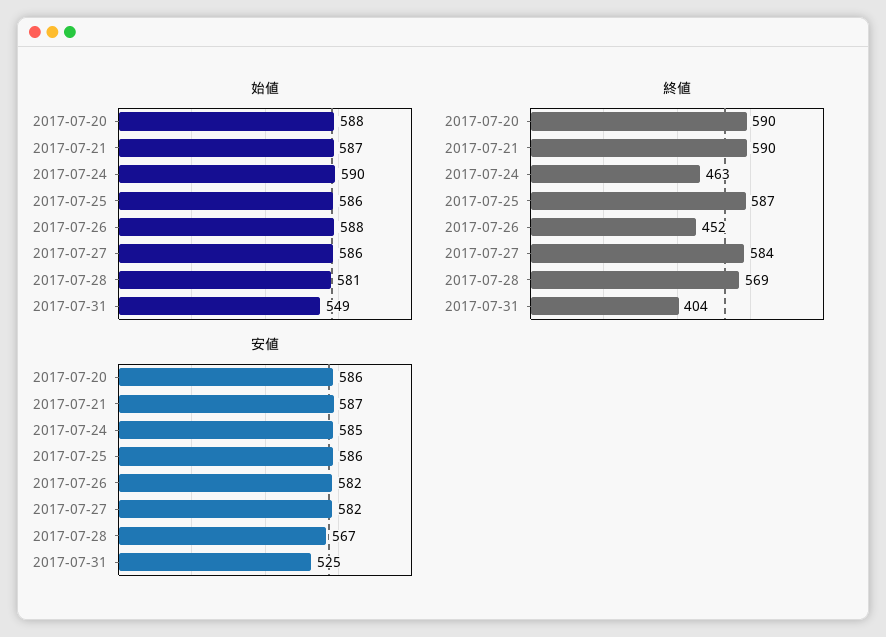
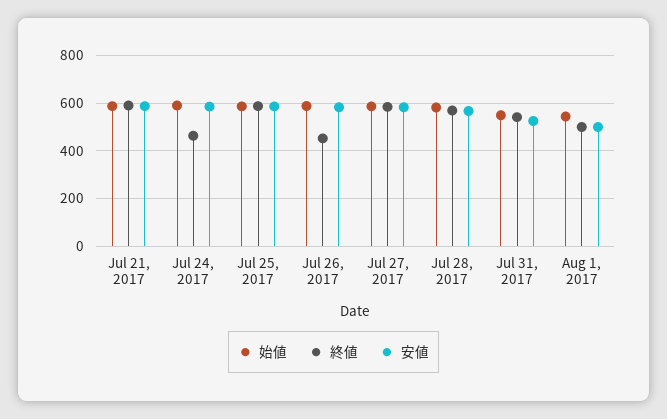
始値, 2017-07-20: 588 -> none
終値, 2017-07-20: 590 -> none
終値, 2017-07-31: 404 -> 550
安値, 2017-07-20: 586 -> none
始値, Aug 1, 2017: none -> 550
終値, Aug 1, 2017: none -> 500
安値, Aug 1, 2017: none -> 500

